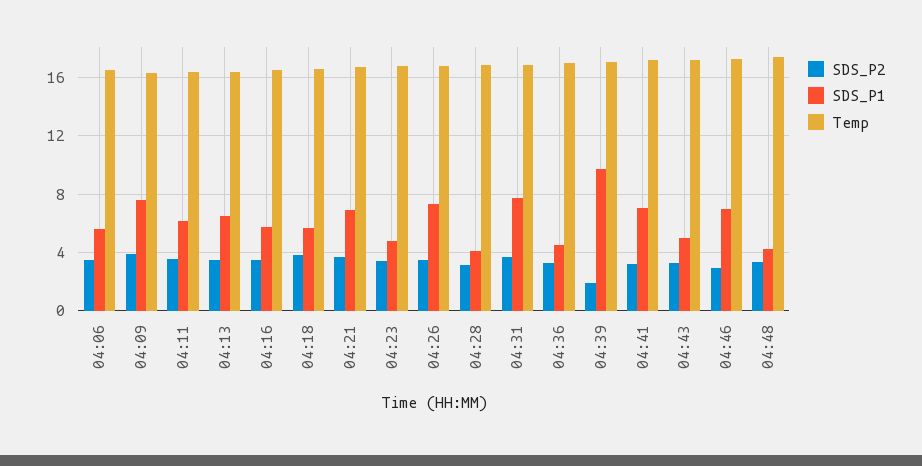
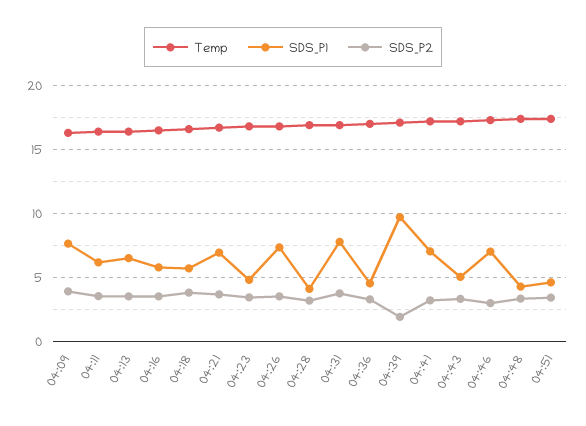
SDS_P2, 04:06: 3.5 -> none
SDS_P1, 04:06: 5.5 -> none
Temp, 04:06: 16.5 -> none
Temp, 04:51: none -> 17.5
SDS_P1, 04:51: none -> 4.5
SDS_P2, 04:51: none -> 3.5

